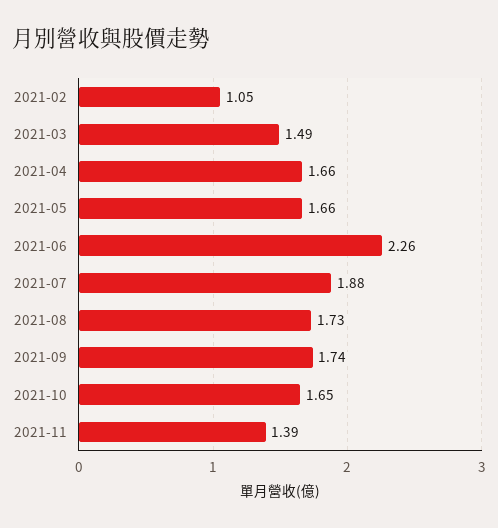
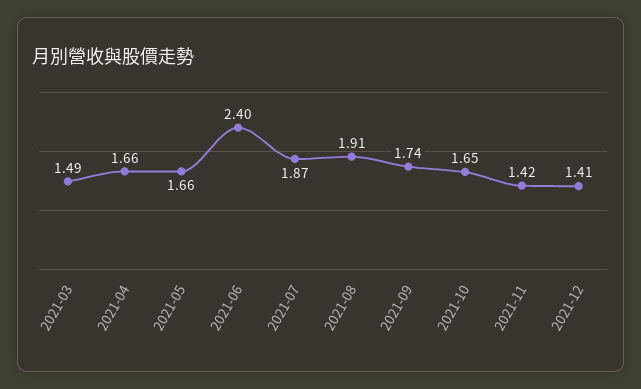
2021-02: 1.05 -> none
2021-06: 2.26 -> 2.4
2021-07: 1.88 -> 1.87
2021-08: 1.73 -> 1.91
2021-11: 1.39 -> 1.42
2021-12: none -> 1.41

